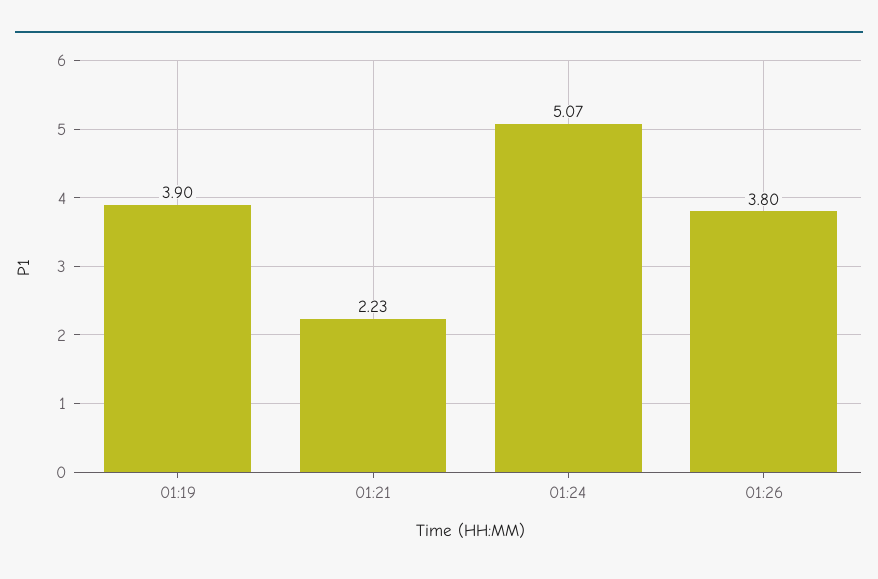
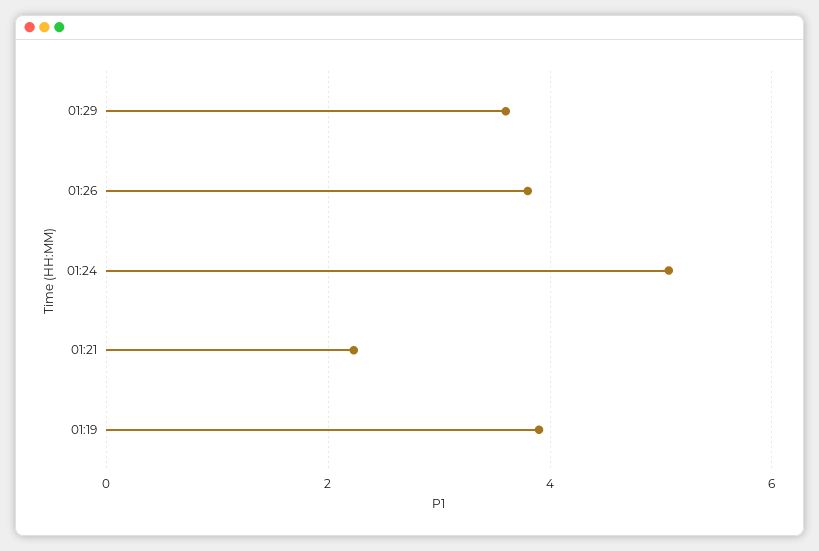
01:29: none -> 3.6

